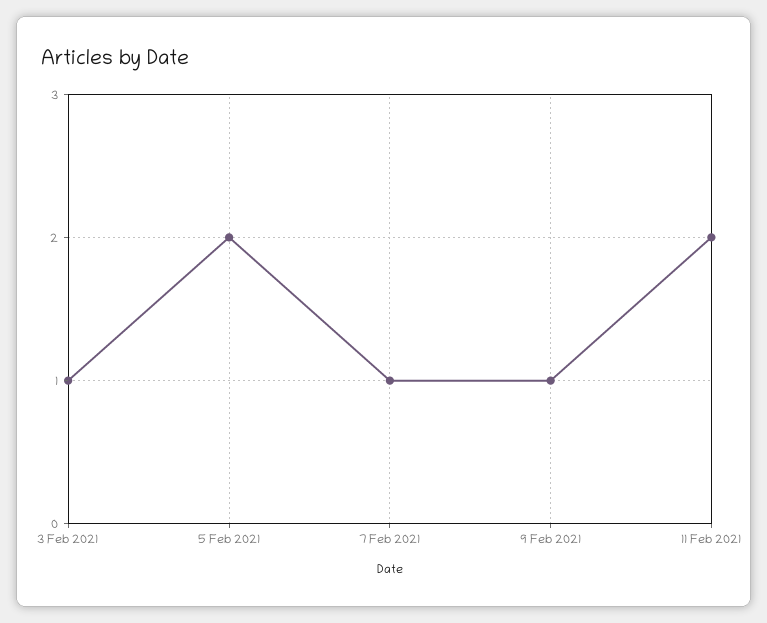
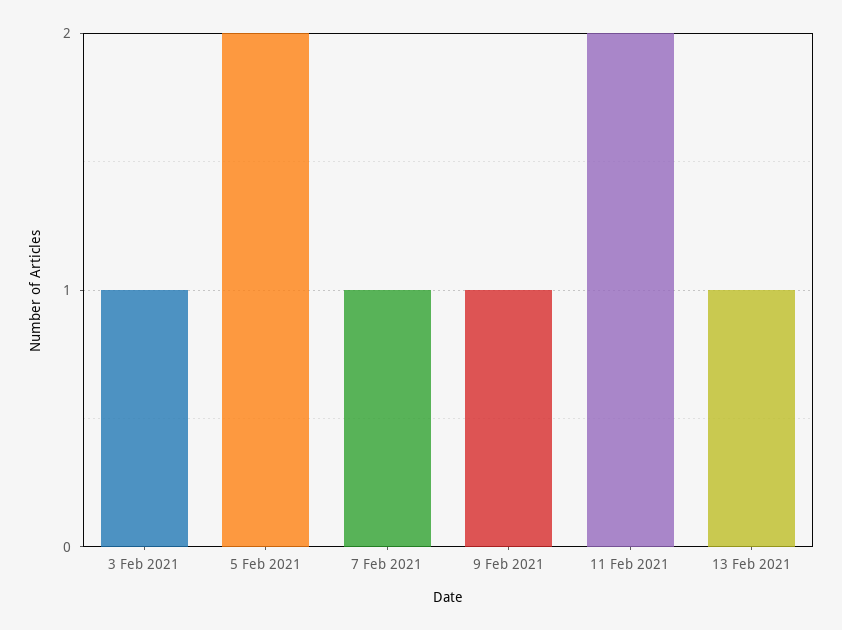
13 Feb 2021: none -> 1

